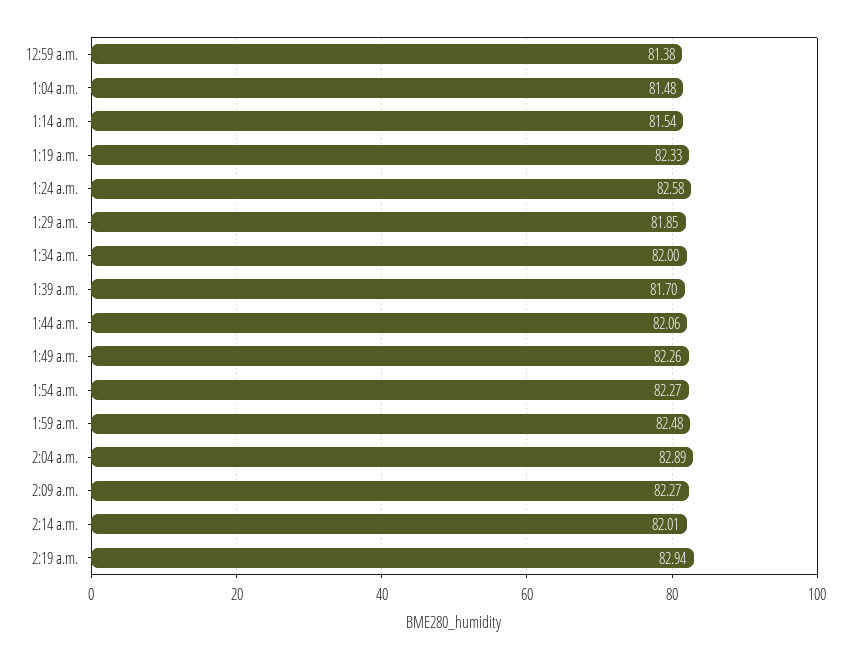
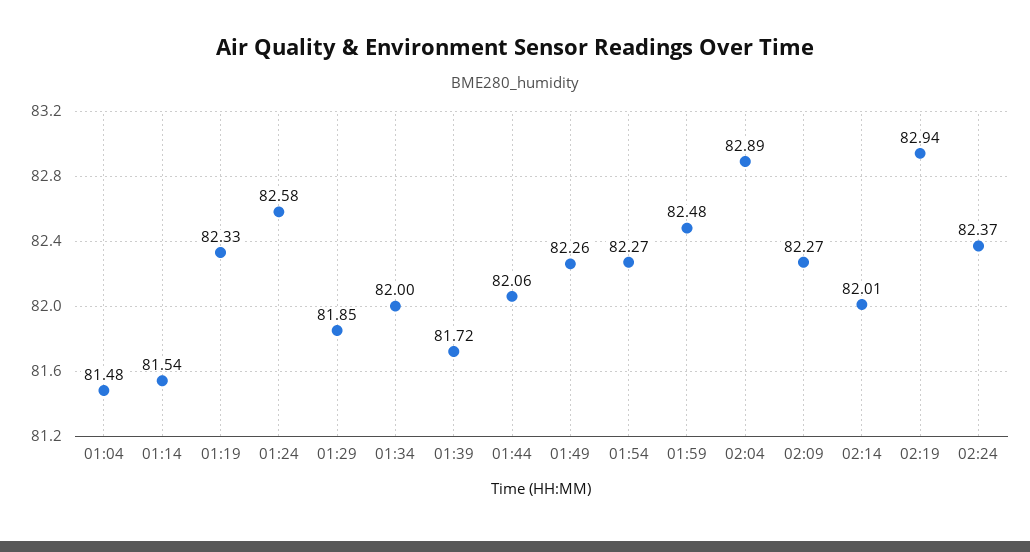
12:59 a.m.: 81.38 -> none
1:39 a.m.: 81.7 -> 81.72
02:24: none -> 82.37

